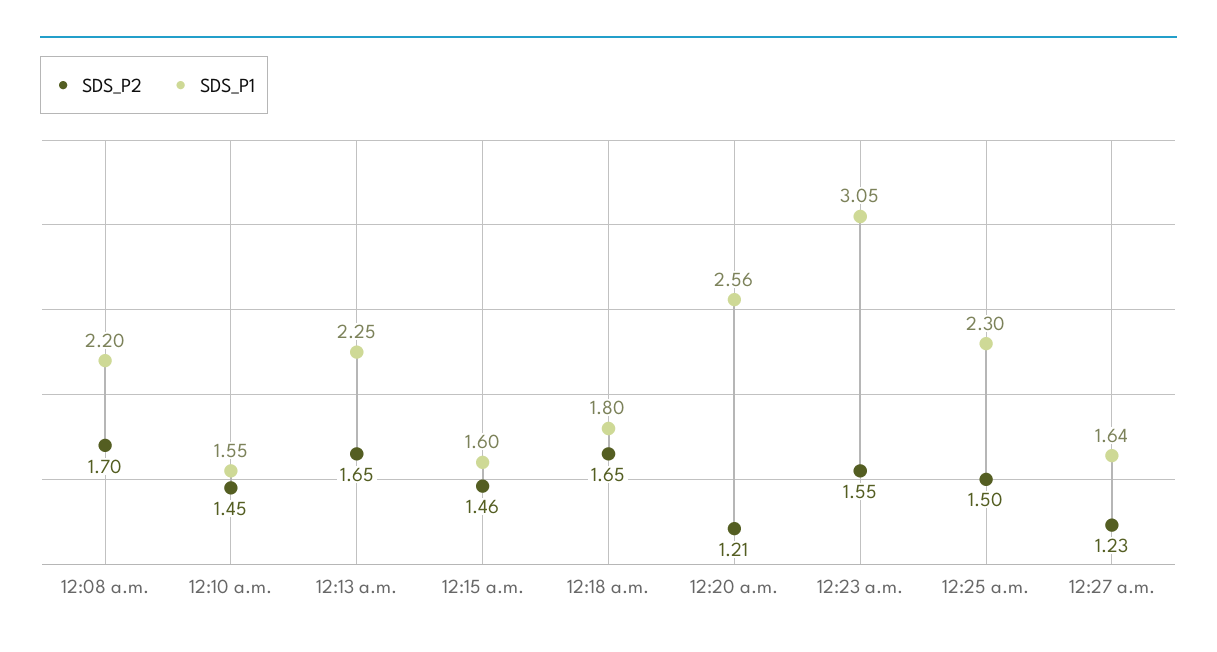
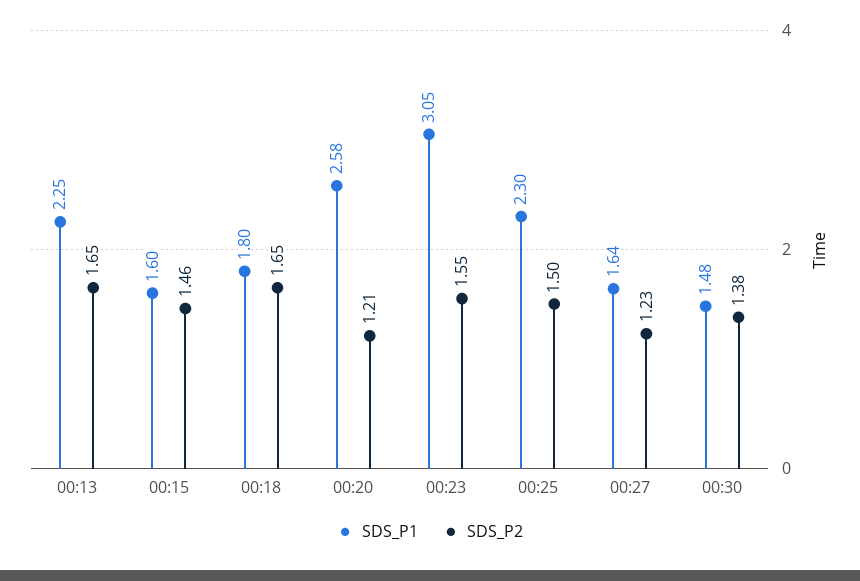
SDS_P2, 12:08 a.m.: 1.7 -> none
SDS_P1, 12:08 a.m.: 2.2 -> none
SDS_P2, 12:10 a.m.: 1.45 -> none
SDS_P1, 12:10 a.m.: 1.55 -> none
SDS_P1, 12:20 a.m.: 2.56 -> 2.58
SDS_P1, 00:30: none -> 1.48
SDS_P2, 00:30: none -> 1.38

